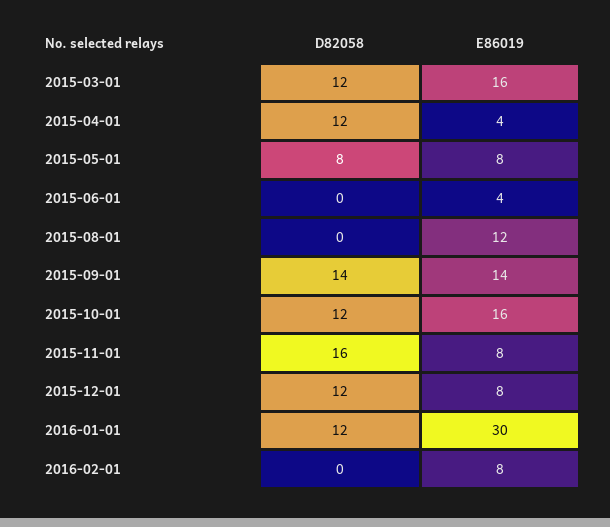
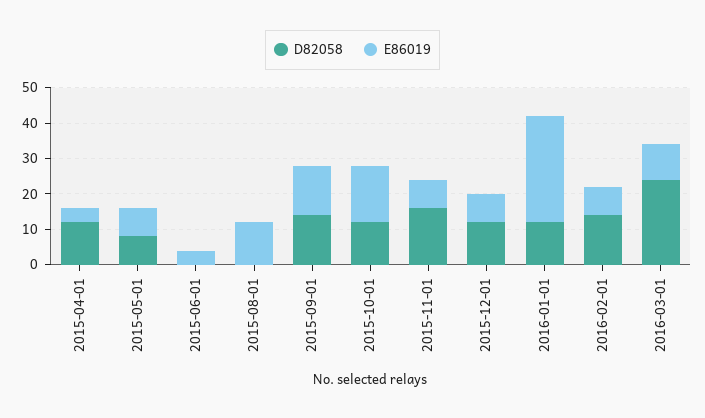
D82058, 2015-03-01: 12 -> none
E86019, 2015-03-01: 16 -> none
D82058, 2016-02-01: 0 -> 15
D82058, 2016-03-01: none -> 25
E86019, 2016-03-01: none -> 10

